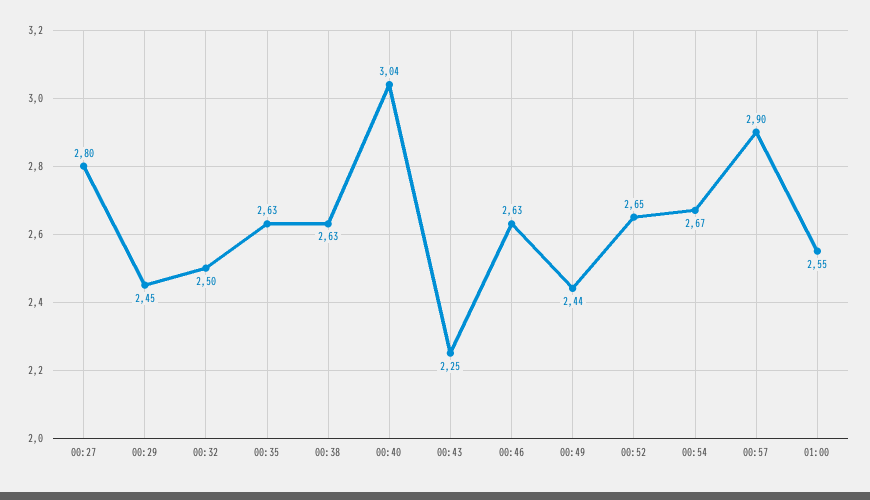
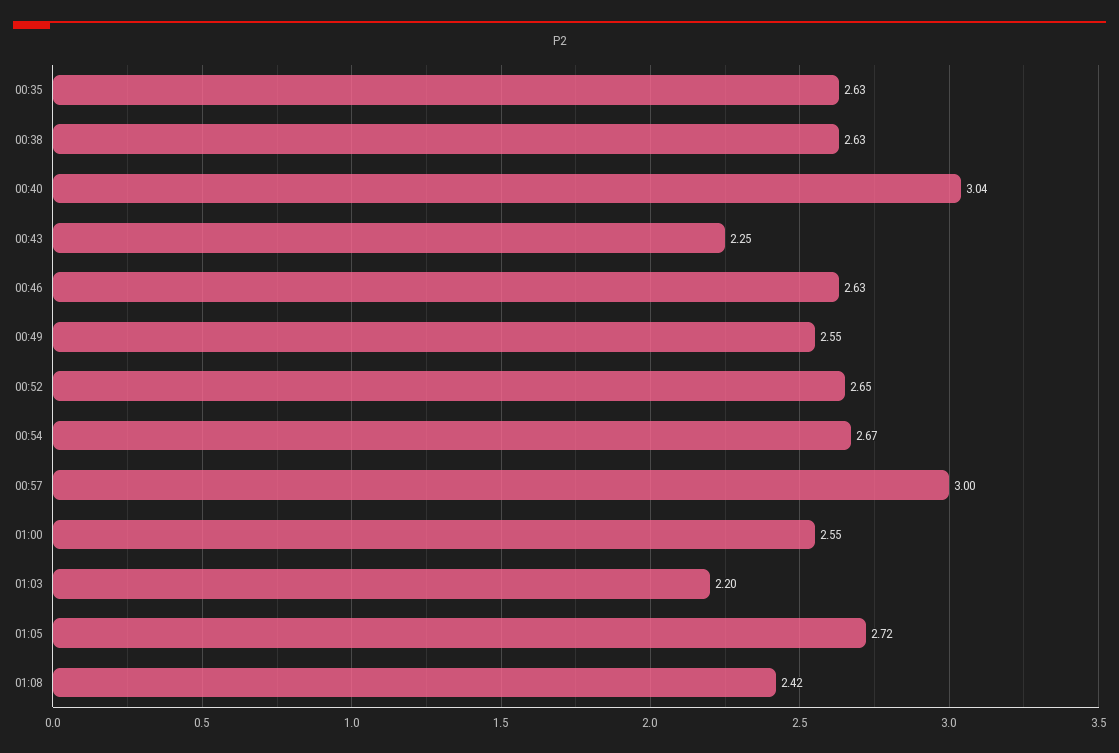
00:27: 2.8 -> none
00:29: 2.45 -> none
00:32: 2.5 -> none
00:49: 2.44 -> 2.55
00:57: 2.9 -> 3
01:03: none -> 2.2
01:05: none -> 2.72
01:08: none -> 2.42

